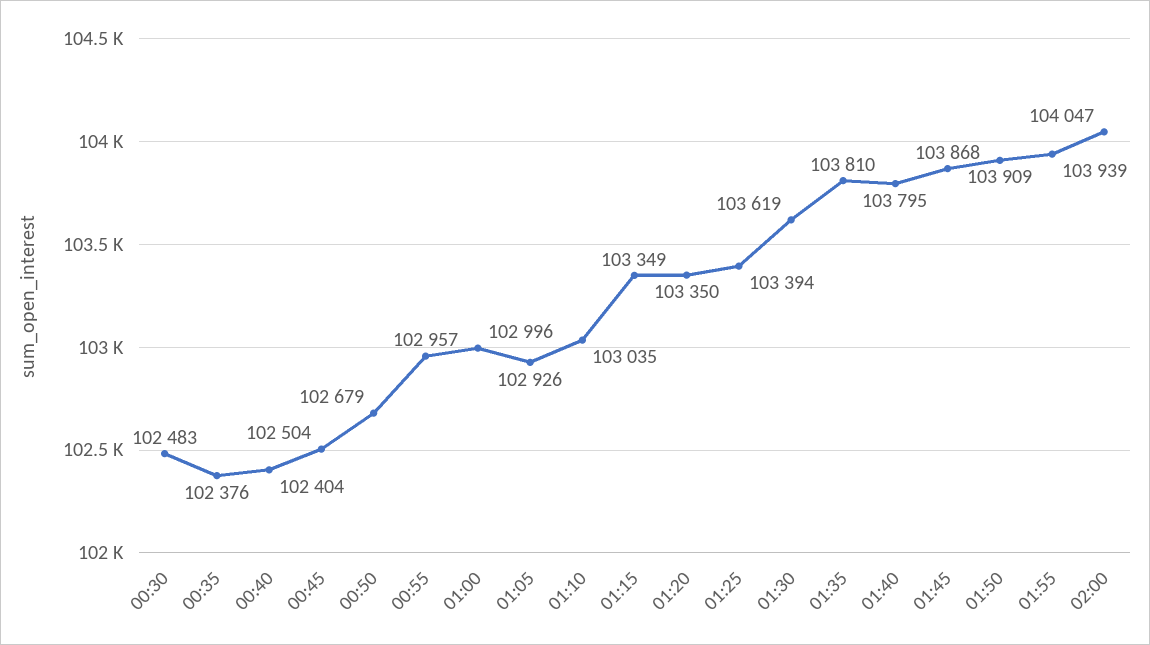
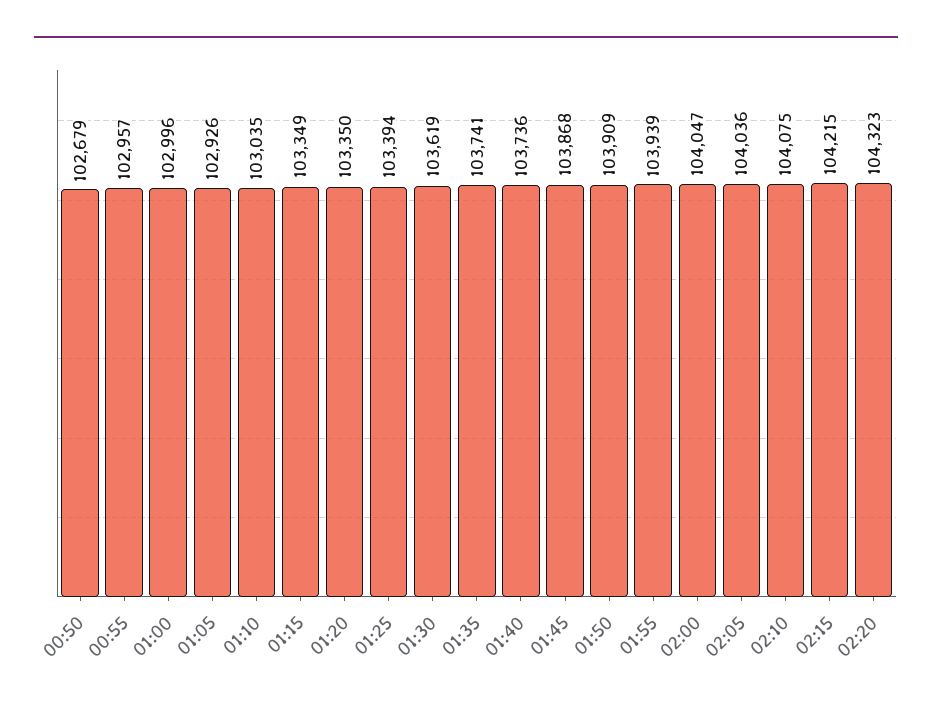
00:30: 102483 -> none
00:35: 102376 -> none
00:40: 102404 -> none
00:45: 102504 -> none
01:35: 103810 -> 103741
01:40: 103795 -> 103736
02:05: none -> 104036
02:10: none -> 104075
02:15: none -> 104215
02:20: none -> 104323

